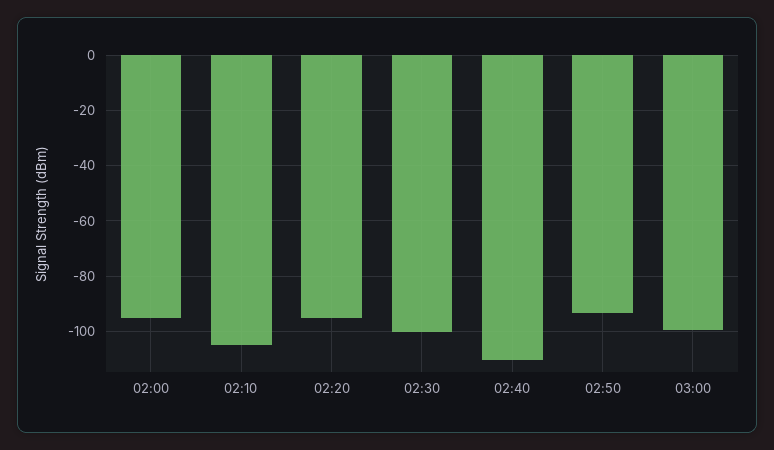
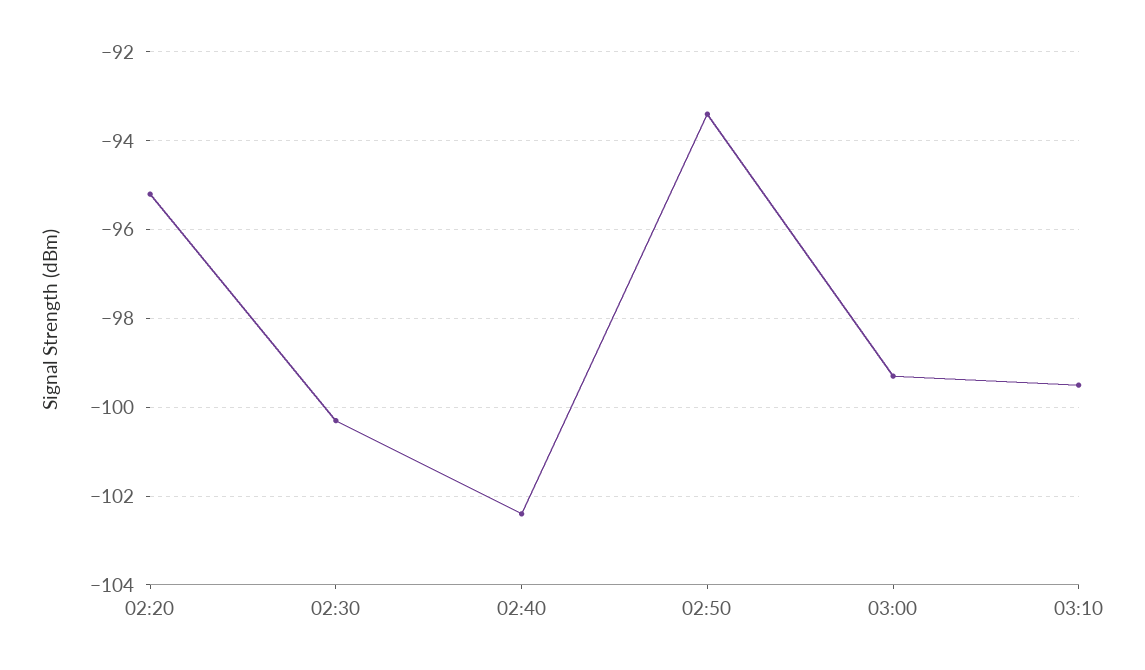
02:00: -95 -> none
02:10: -105 -> none
02:40: -110 -> -102.5
03:10: none -> -99.5

